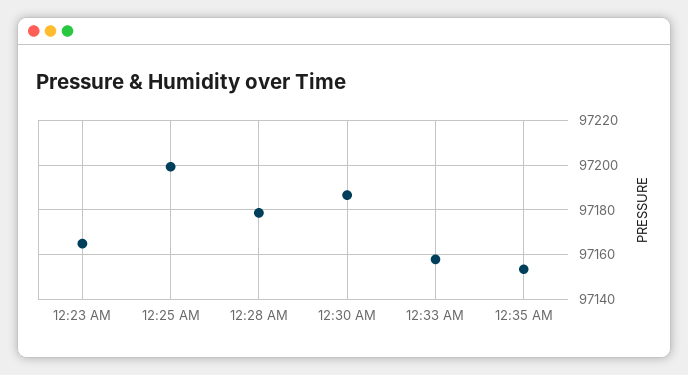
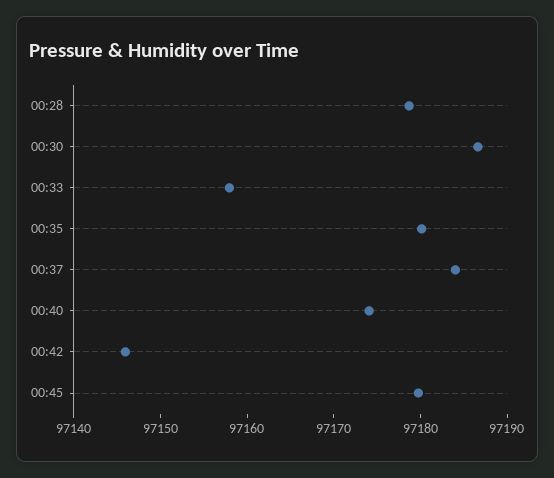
12:23 AM: 97165 -> none
12:25 AM: 97200 -> none
12:35 AM: 97155 -> 97180
00:37: none -> 97184
00:40: none -> 97174
00:42: none -> 97146
00:45: none -> 97180

